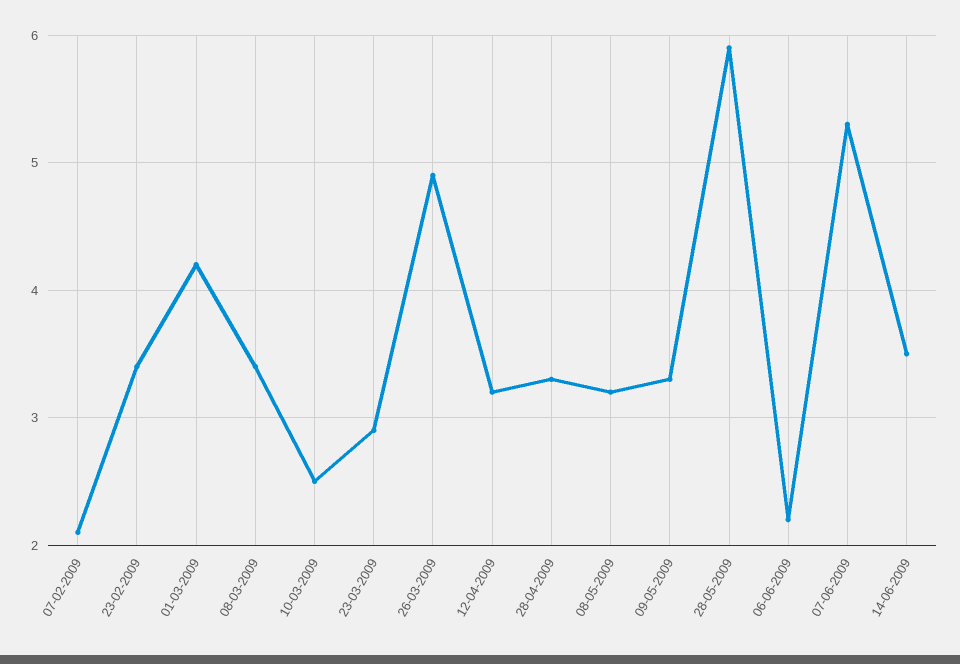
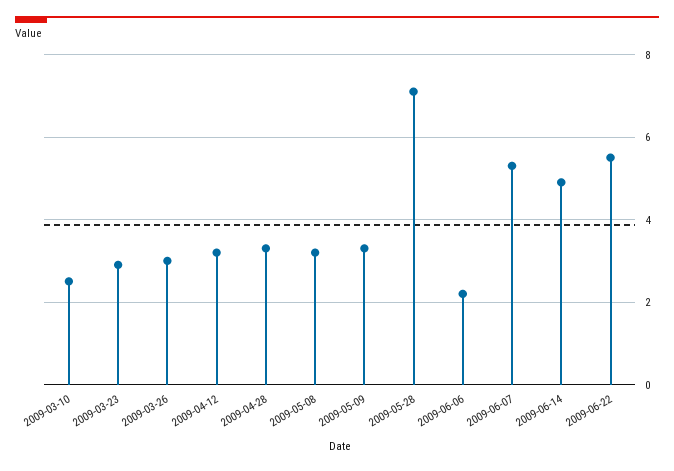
07-02-2009: 2.1 -> none
23-02-2009: 3.4 -> none
01-03-2009: 4.2 -> none
08-03-2009: 3.4 -> none
26-03-2009: 4.9 -> 3
28-05-2009: 5.9 -> 7
14-06-2009: 3.5 -> 5
2009-06-22: none -> 5.5

